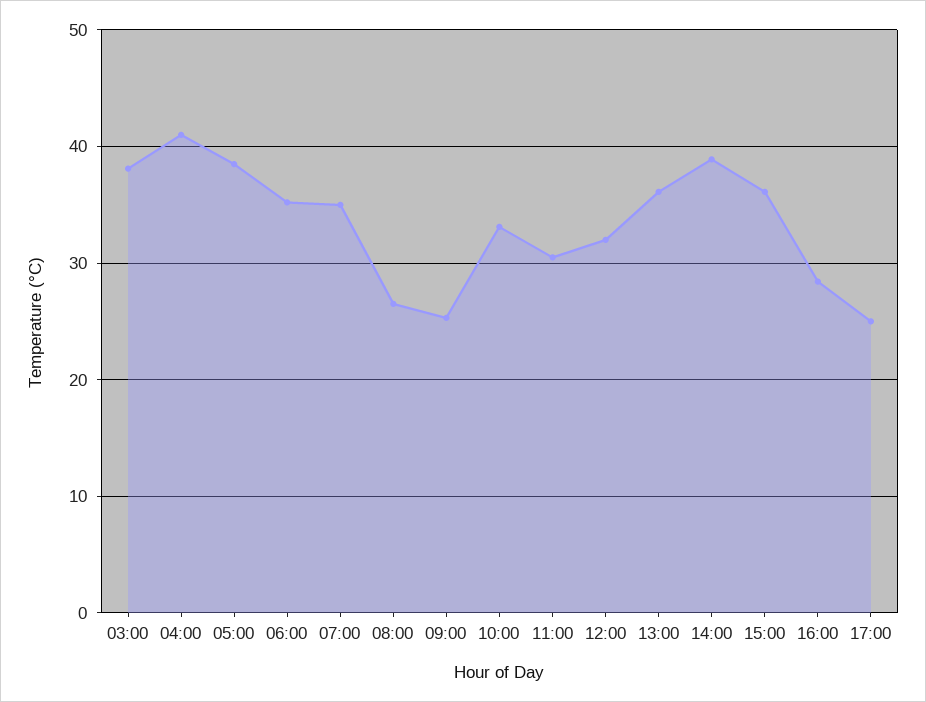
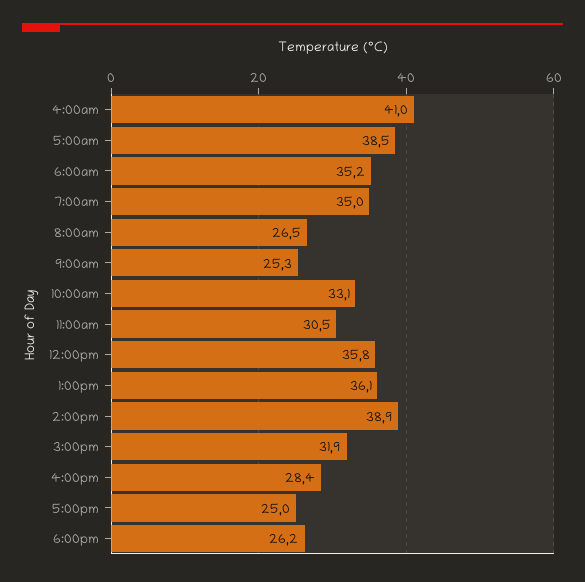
03:00: 38 -> none
12:00: 32 -> 35.8
15:00: 36 -> 31.9
6:00pm: none -> 26.2

